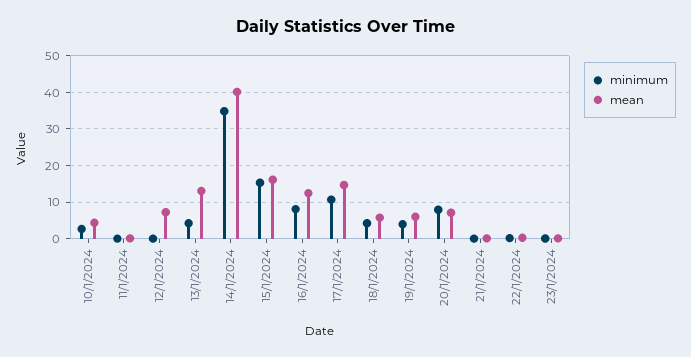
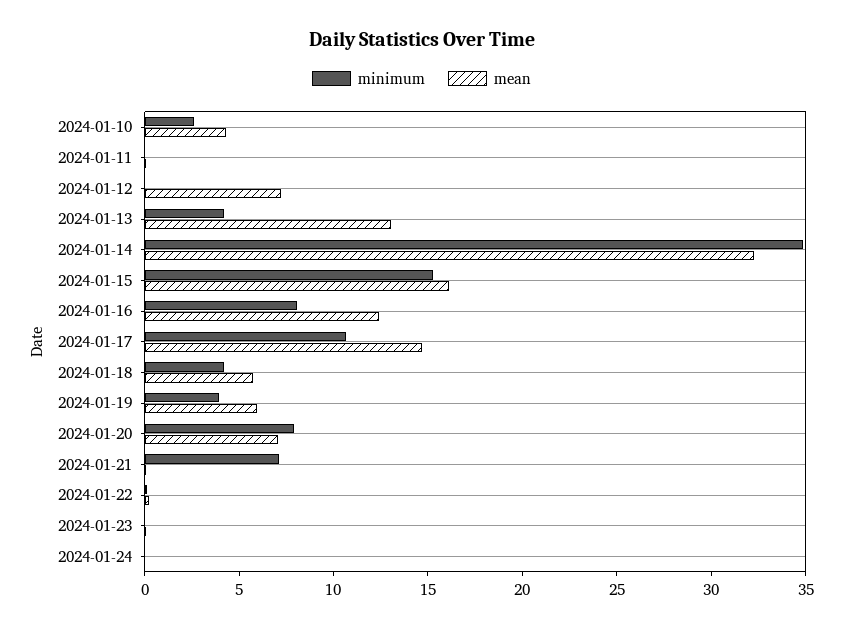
mean, 14/1/2024: 40 -> 32
minimum, 21/1/2024: 0 -> 7
minimum, 2024-01-24: none -> 0
mean, 2024-01-24: none -> 0

